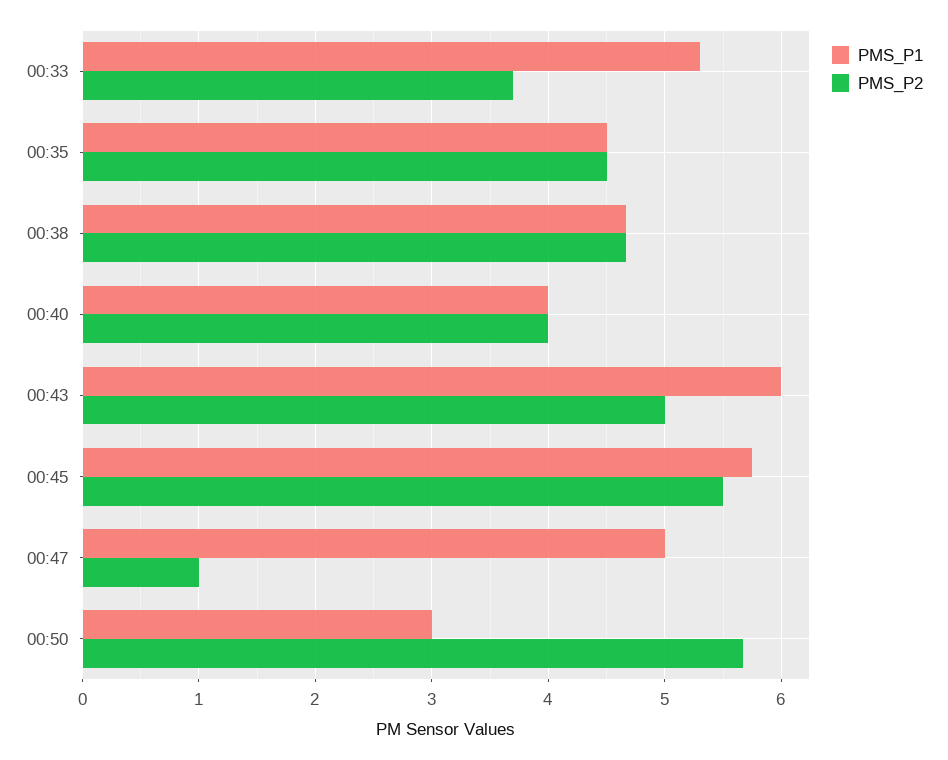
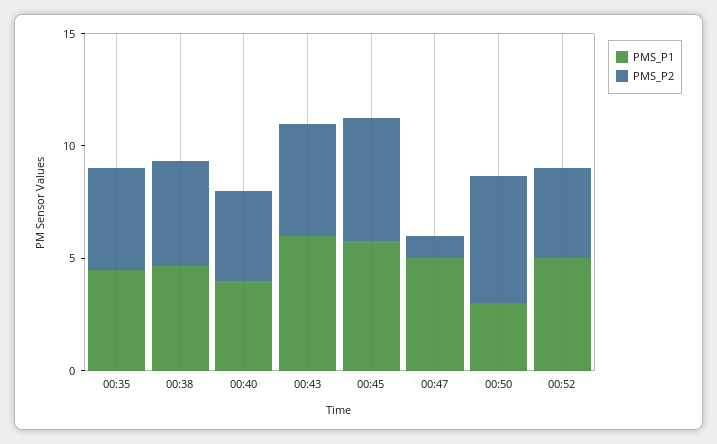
PMS_P1, 00:33: 5.3 -> none
PMS_P2, 00:33: 3.7 -> none
PMS_P1, 00:52: none -> 5
PMS_P2, 00:52: none -> 4

